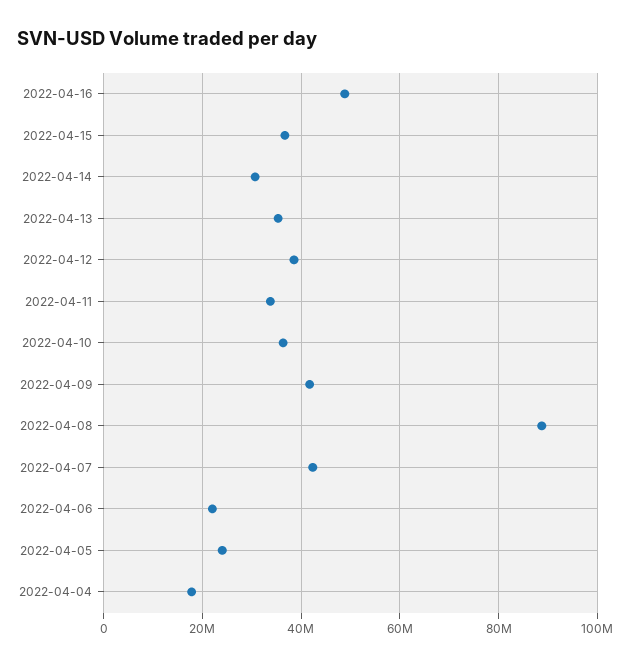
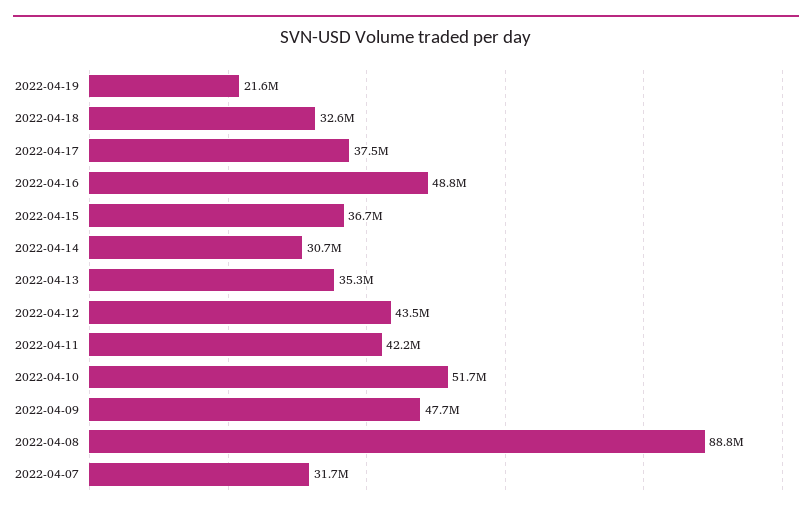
2022-04-12: 38000000 -> 43500000
2022-04-11: 34000000 -> 42200000
2022-04-10: 36000000 -> 51700000
2022-04-09: 42000000 -> 47700000
2022-04-07: 42000000 -> 31700000
2022-04-06: 22000000 -> none
2022-04-05: 24000000 -> none
2022-04-04: 18000000 -> none
2022-04-19: none -> 21600000
2022-04-18: none -> 32600000
2022-04-17: none -> 37500000

